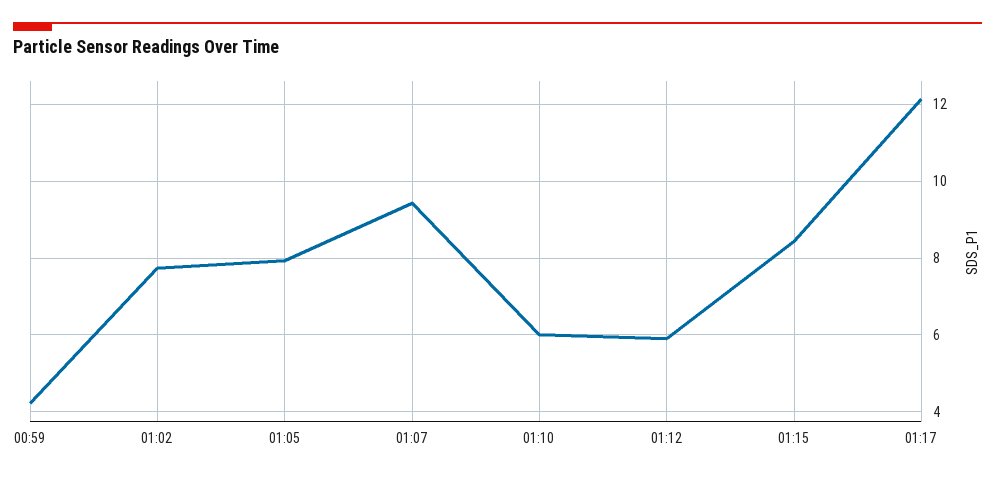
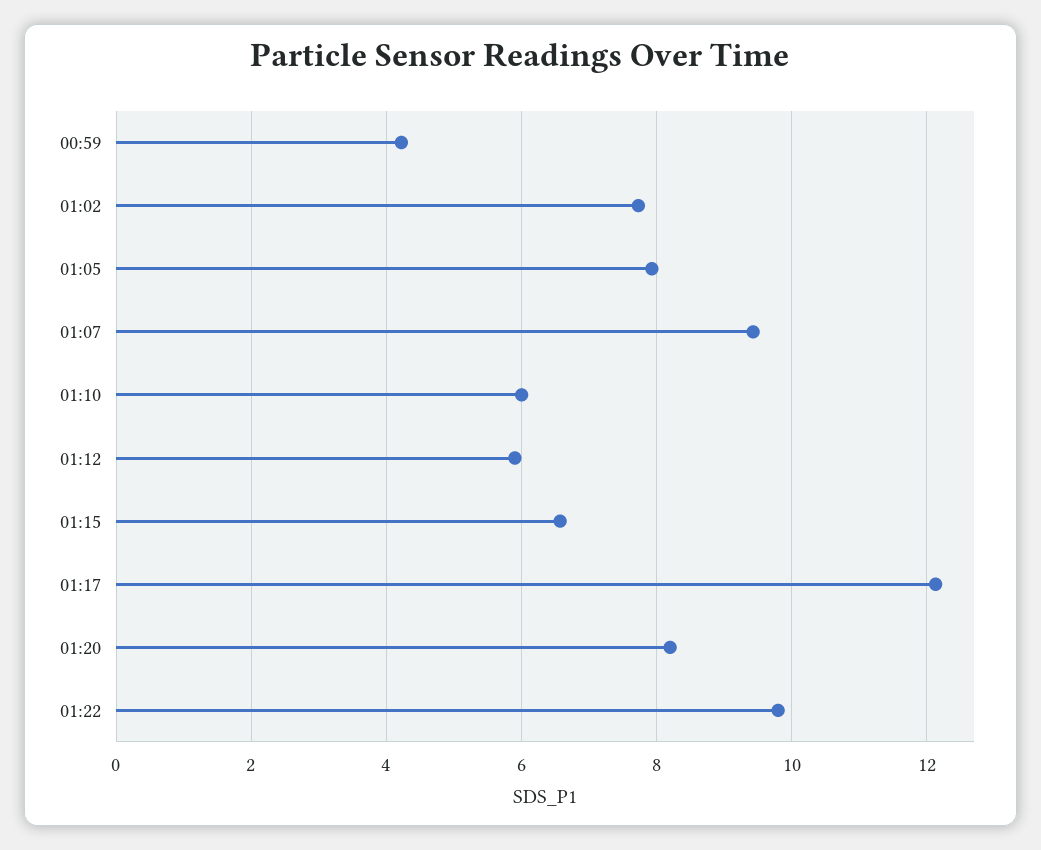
01:15: 8.4 -> 6.6
01:20: none -> 8.2
01:22: none -> 9.8

